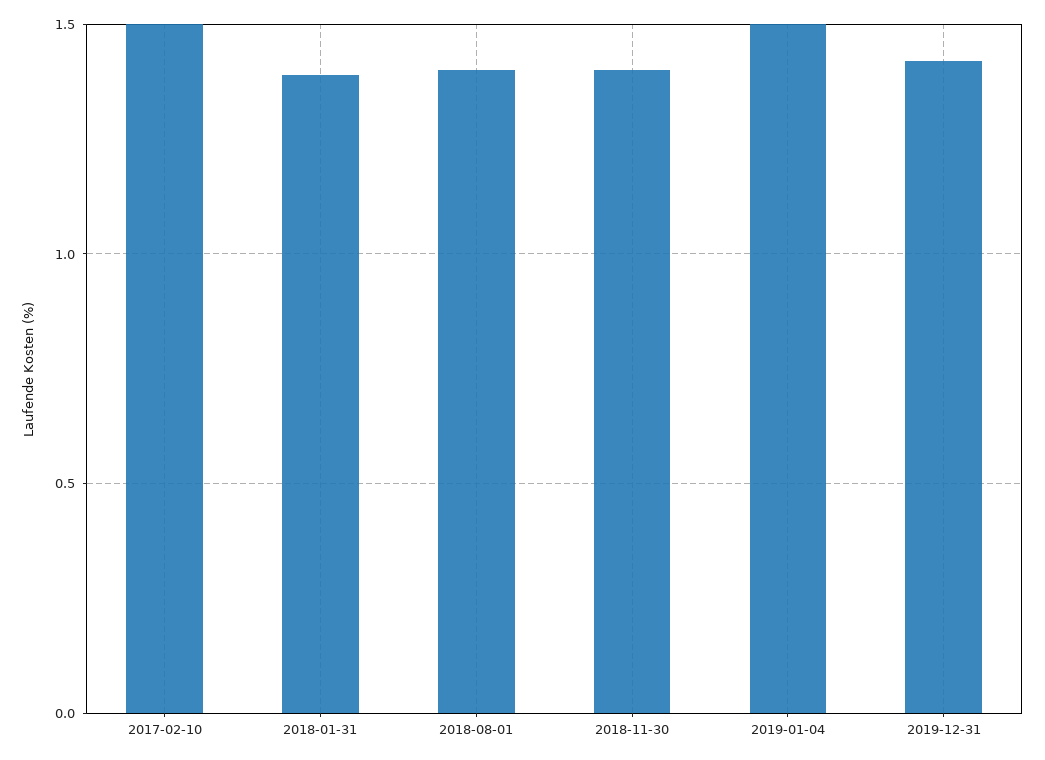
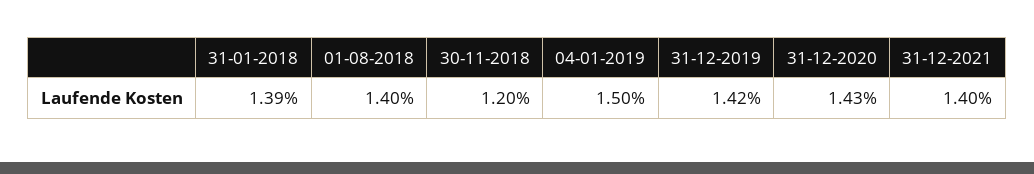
2017-02-10: 1.5 -> none
2018-11-30: 1.4 -> 1.2
31-12-2020: none -> 1.43
31-12-2021: none -> 1.4

